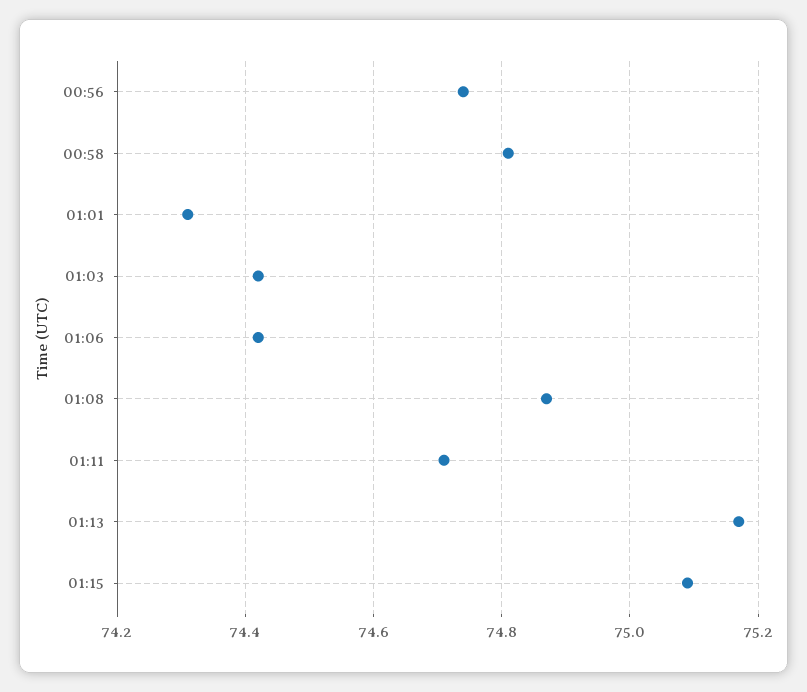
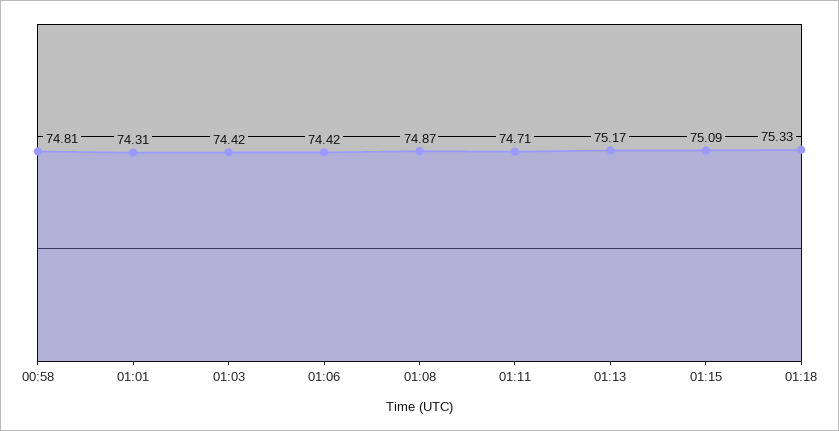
00:56: 74.75 -> none
01:18: none -> 75.33

